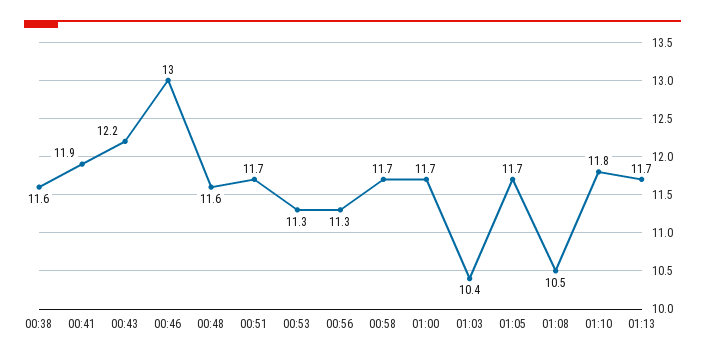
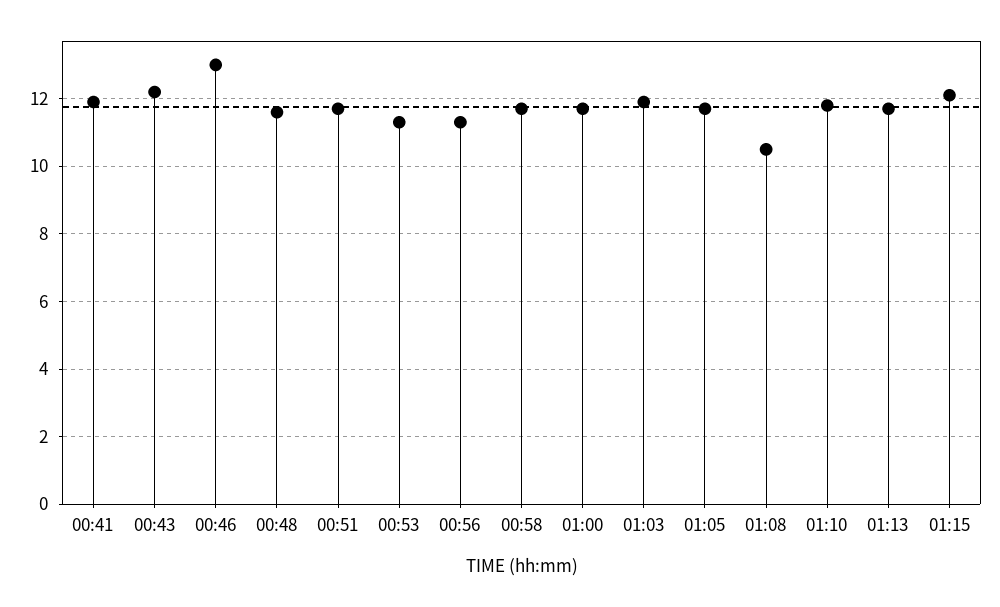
00:38: 11.6 -> none
01:03: 10.4 -> 12
01:15: none -> 12

